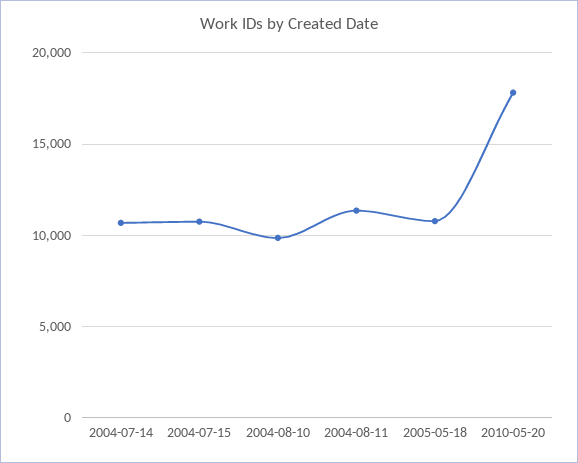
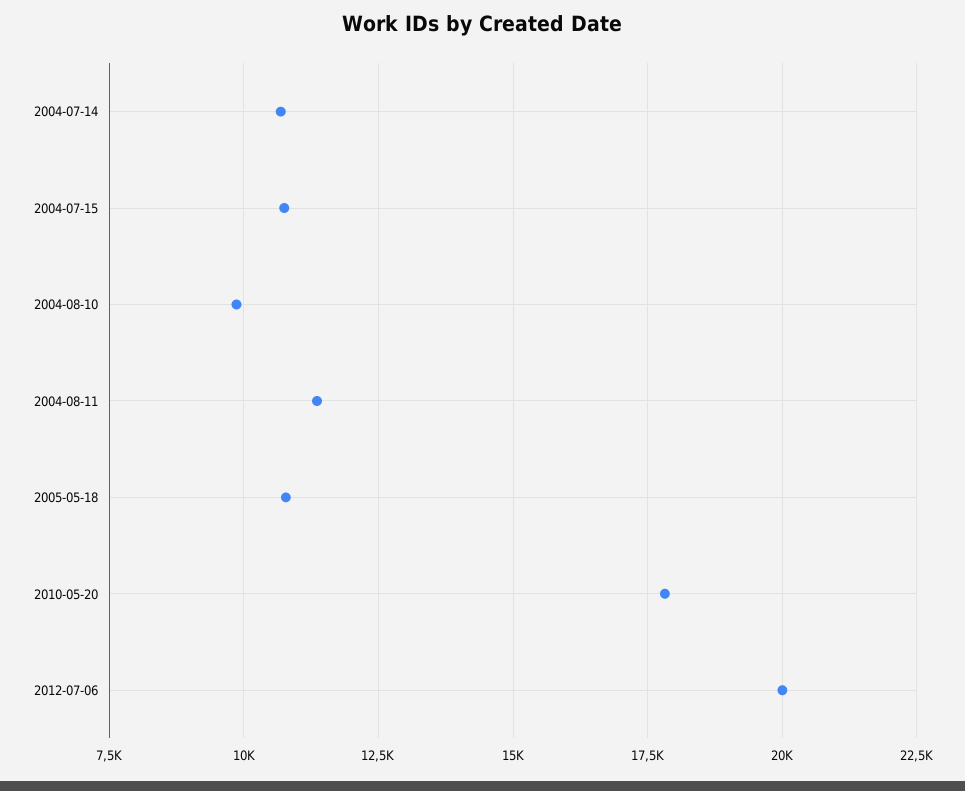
2012-07-06: none -> 20000

